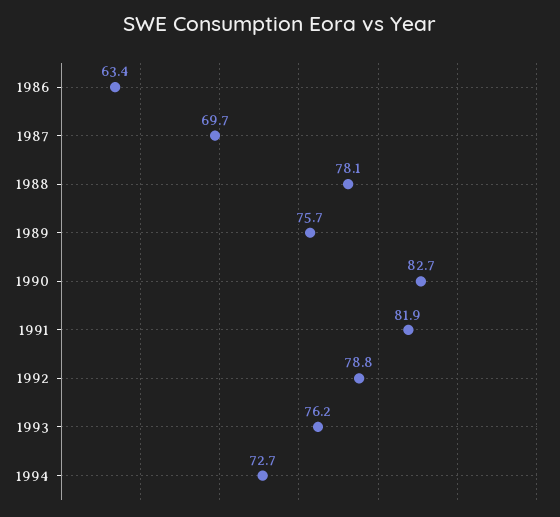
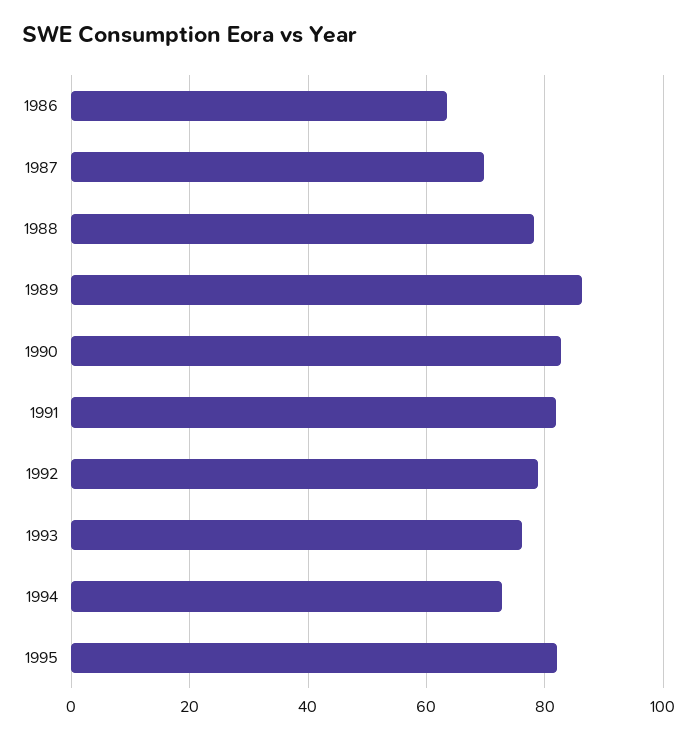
1989: 75.7 -> 86
1995: none -> 82

